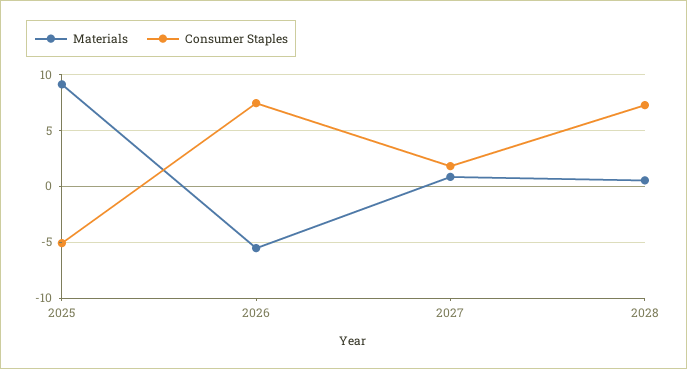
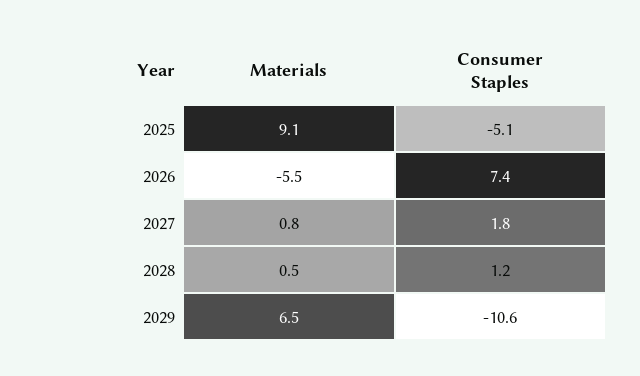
Consumer Staples, 2028: 7 -> 1.2
Materials, 2029: none -> 6.5
Consumer Staples, 2029: none -> -10.6

